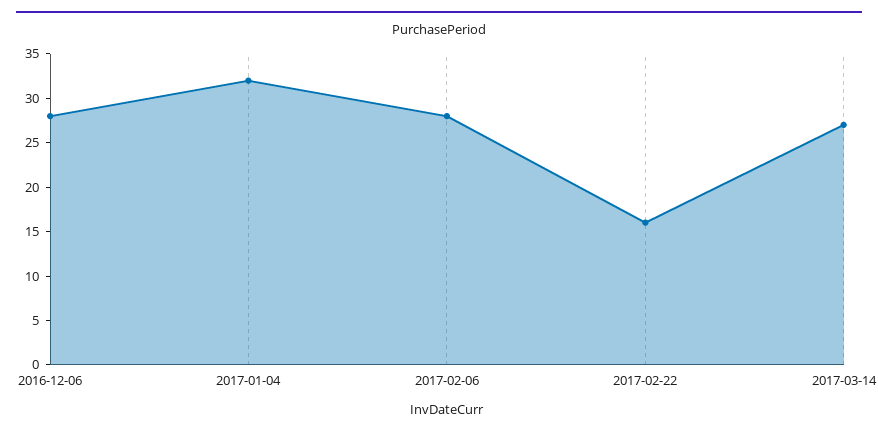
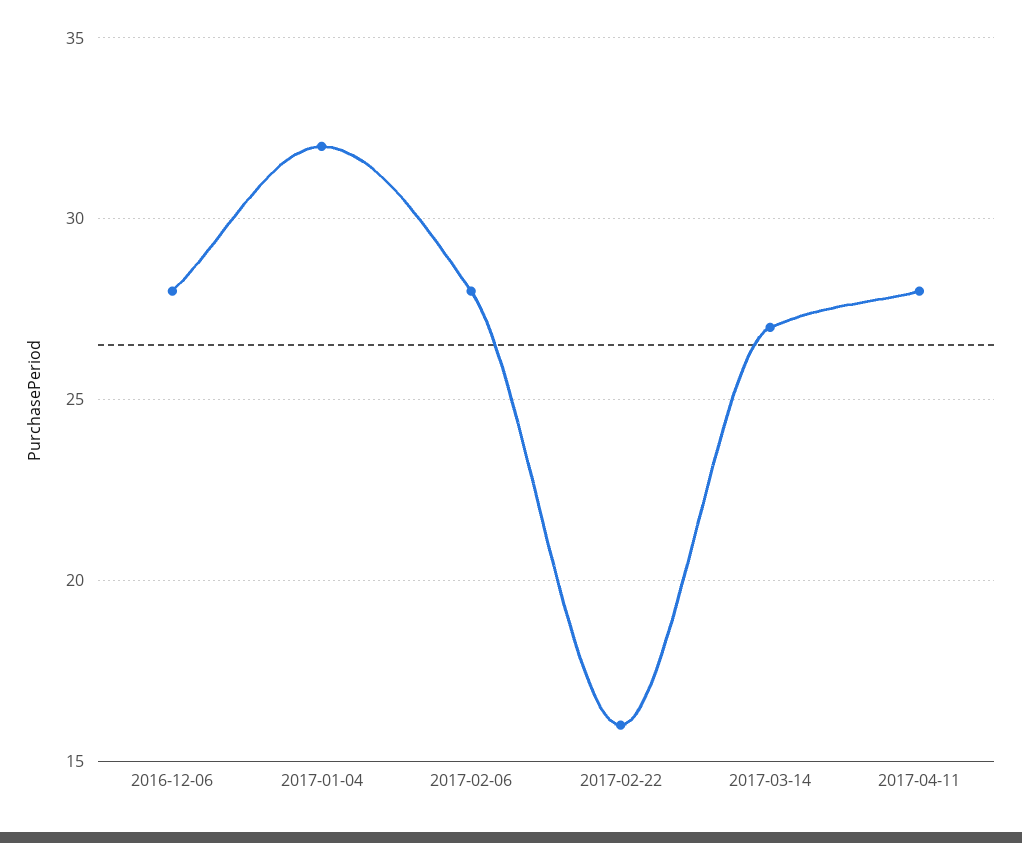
2017-04-11: none -> 28

